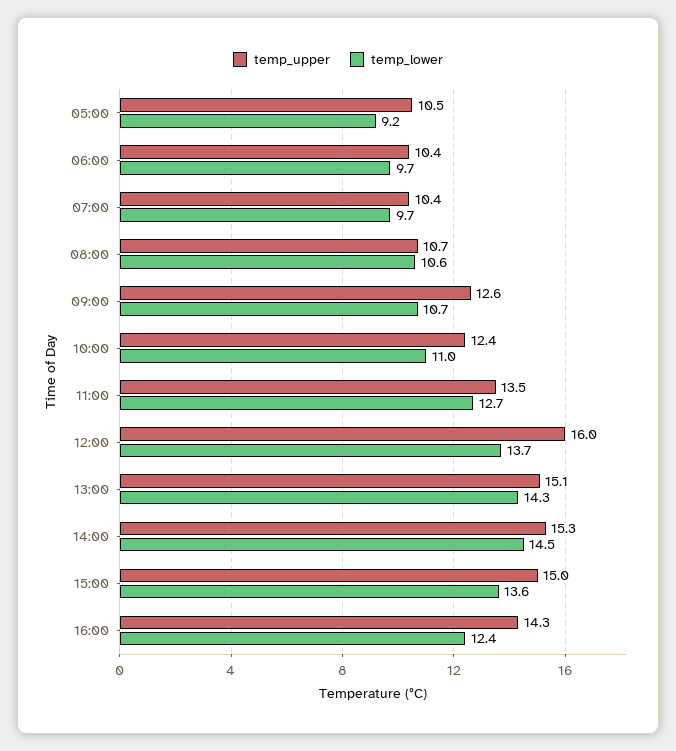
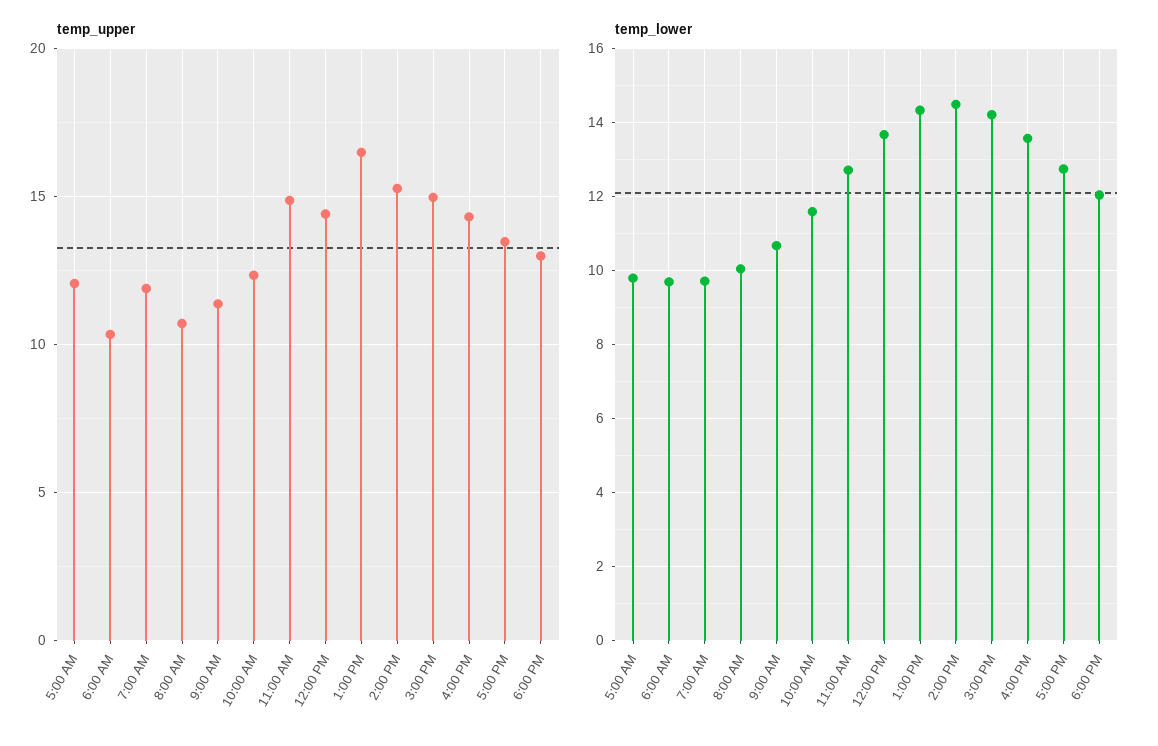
temp_upper, 05:00: 10.5 -> 12
temp_lower, 05:00: 9.2 -> 9.8
temp_upper, 07:00: 10.4 -> 12
temp_lower, 08:00: 10.6 -> 10
temp_upper, 09:00: 12.6 -> 11.5
temp_lower, 10:00: 11 -> 11.6
temp_upper, 11:00: 13.5 -> 15
temp_upper, 12:00: 16 -> 14.5
temp_upper, 13:00: 15.1 -> 16.5
temp_lower, 15:00: 13.6 -> 14.2
temp_lower, 16:00: 12.4 -> 13.6
temp_upper, 5:00 PM: none -> 13.5
temp_upper, 6:00 PM: none -> 13
temp_lower, 5:00 PM: none -> 12.8
temp_lower, 6:00 PM: none -> 12

